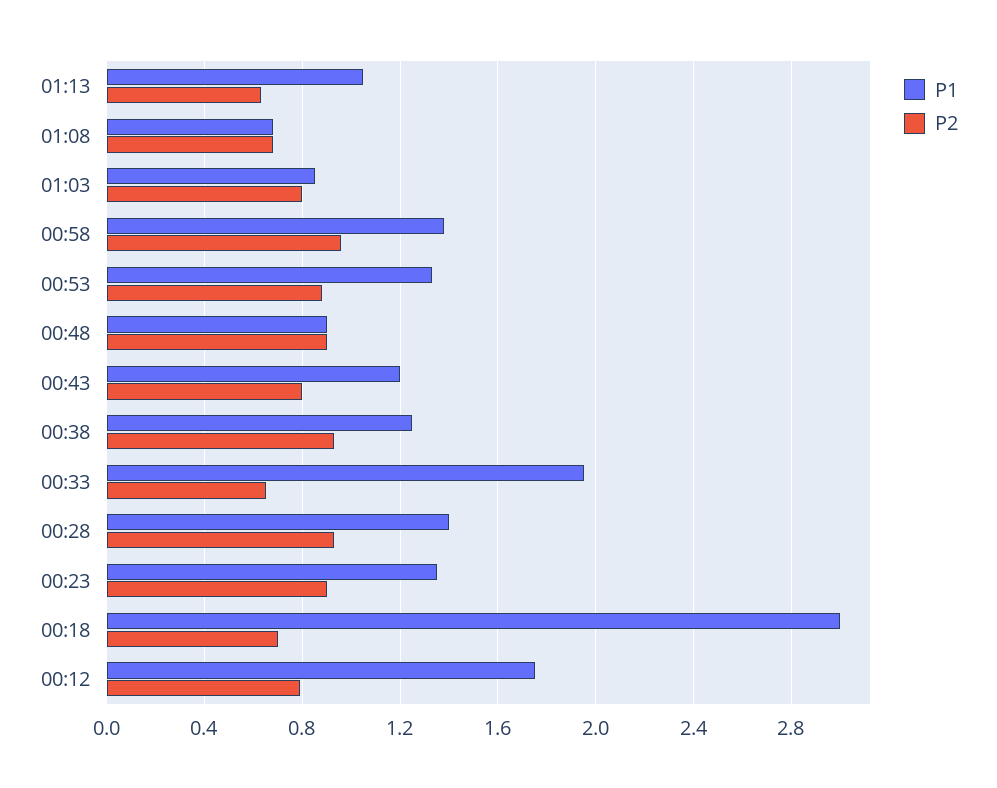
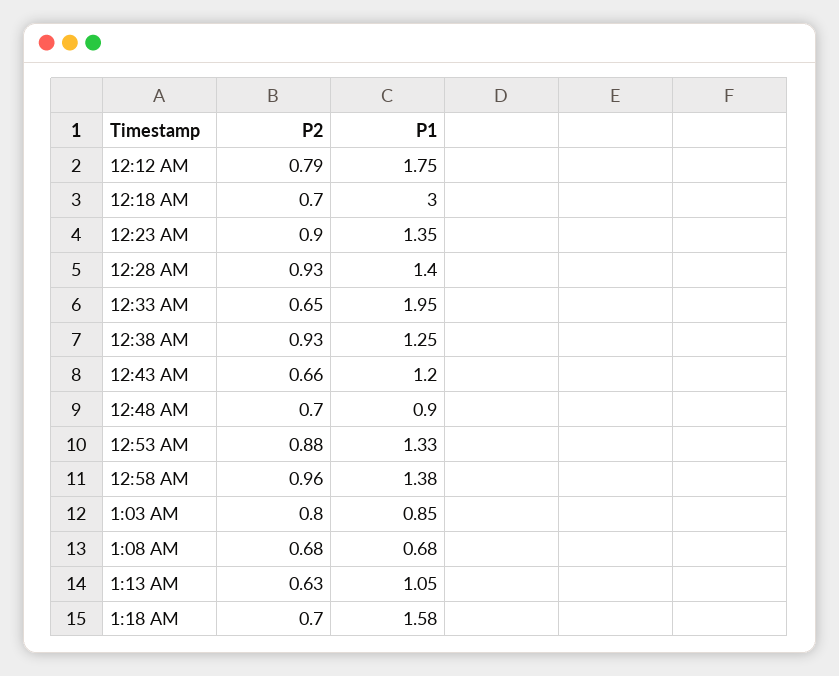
P2, 00:48: 0.9 -> 0.7
P2, 00:43: 0.8 -> 0.66
P2, 1:18 AM: none -> 0.7
P1, 1:18 AM: none -> 1.58

